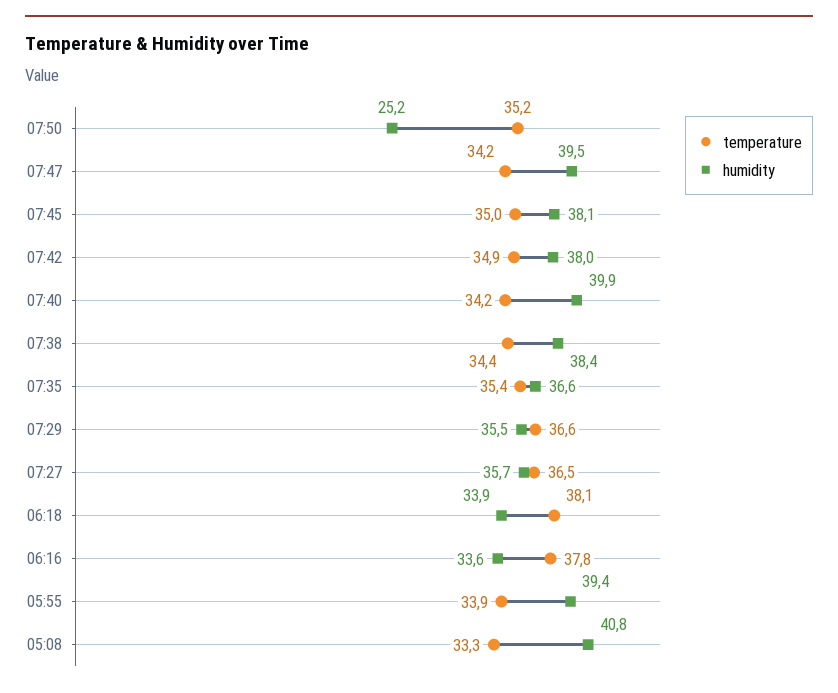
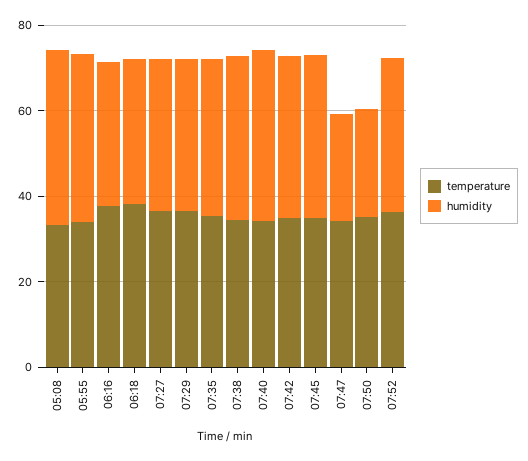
humidity, 07:47: 39.5 -> 25
temperature, 07:52: none -> 35
humidity, 07:52: none -> 35

